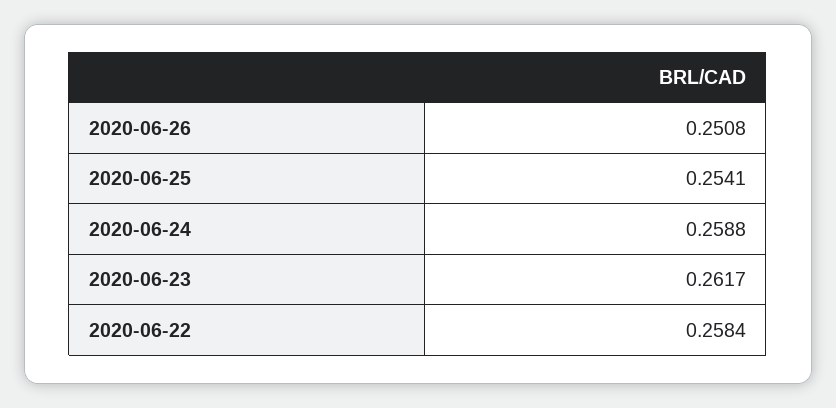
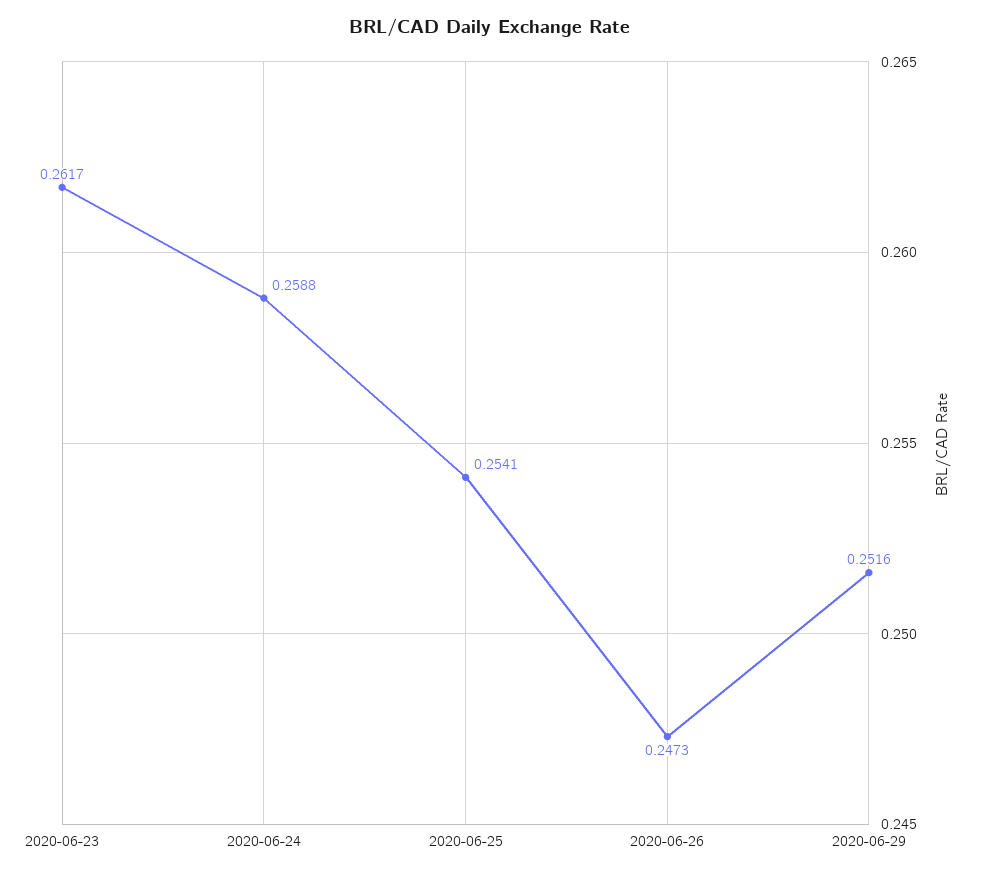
2020-06-26: 0.2508 -> 0.2473
2020-06-22: 0.2584 -> none
2020-06-29: none -> 0.2516

